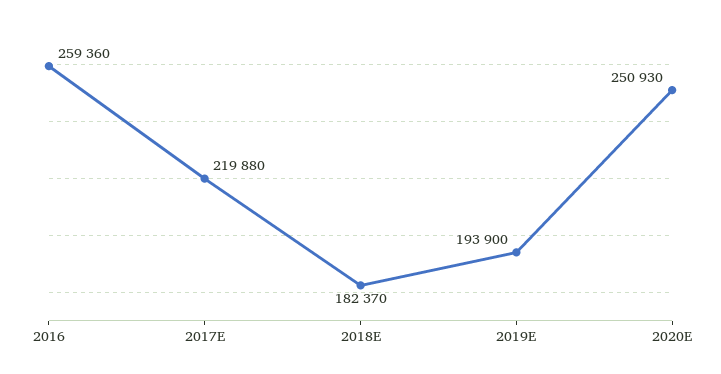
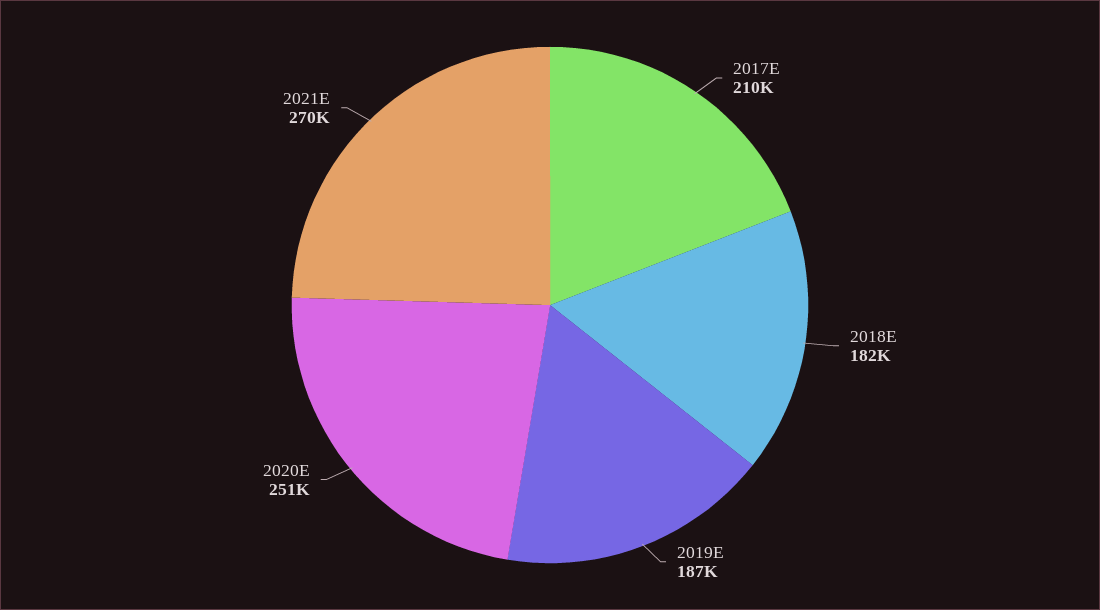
2016: 259360 -> none
2017E: 219880 -> 210000
2019E: 193900 -> 187000
2021E: none -> 270000

